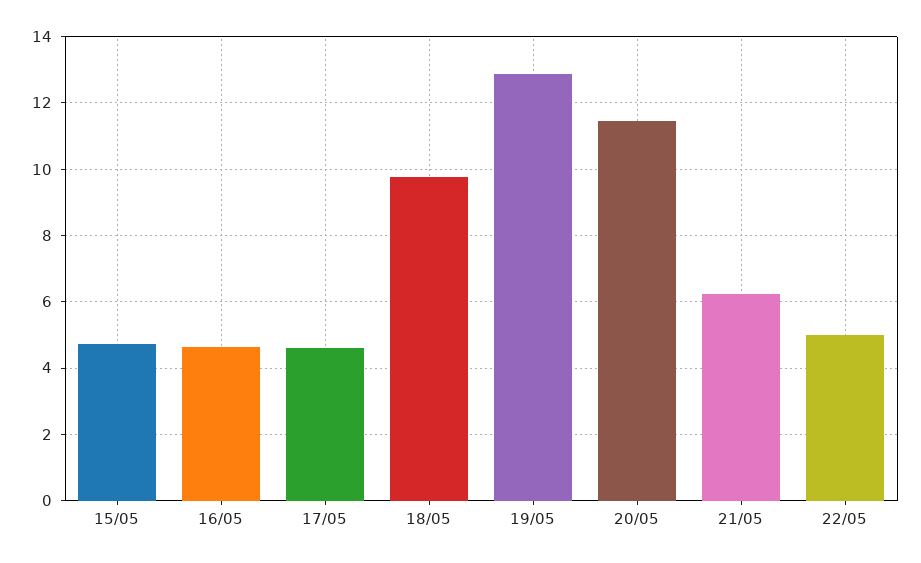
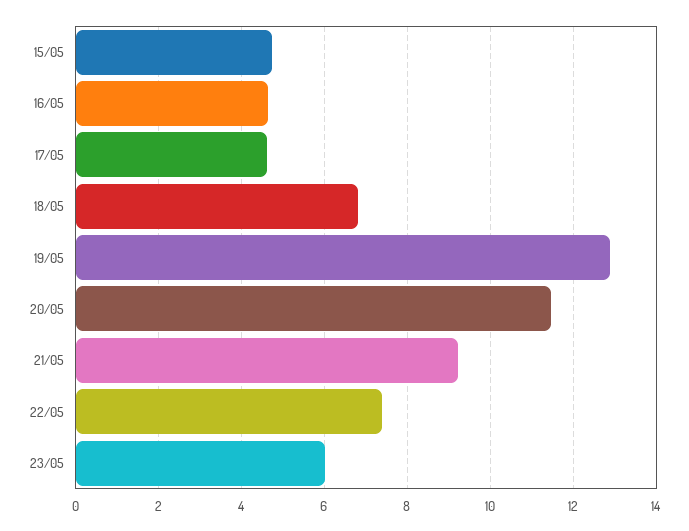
18/05: 9.8 -> 6.8
21/05: 6.2 -> 9.2
22/05: 5 -> 7.4
23/05: none -> 6

